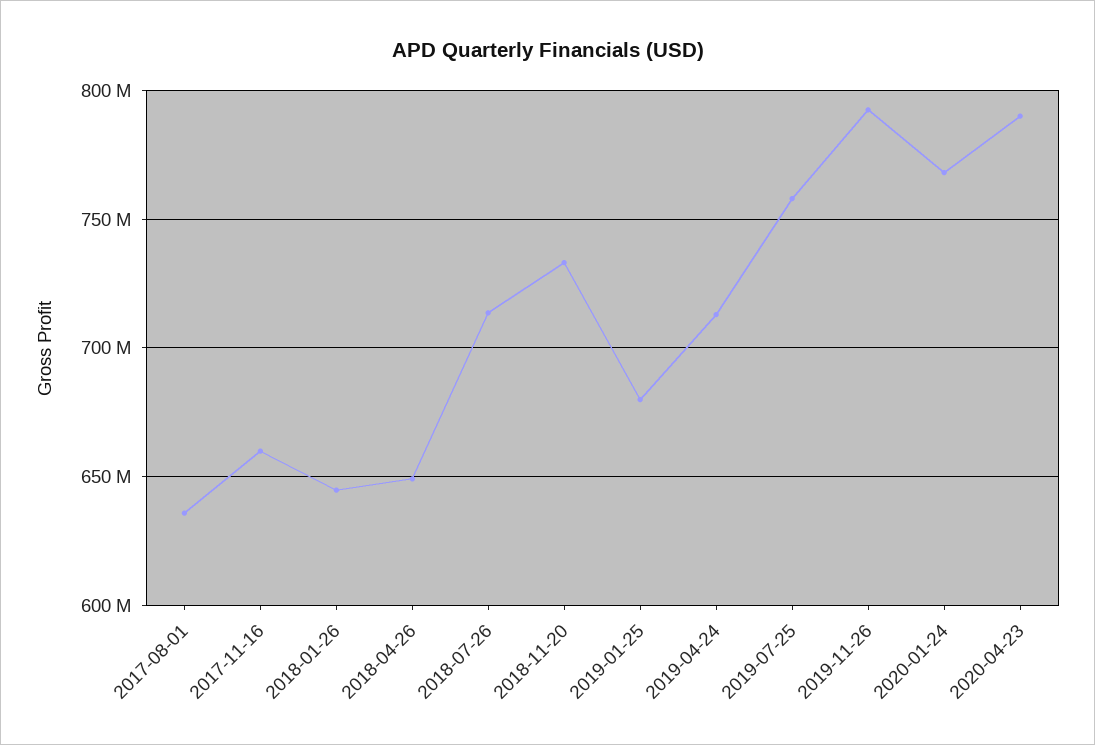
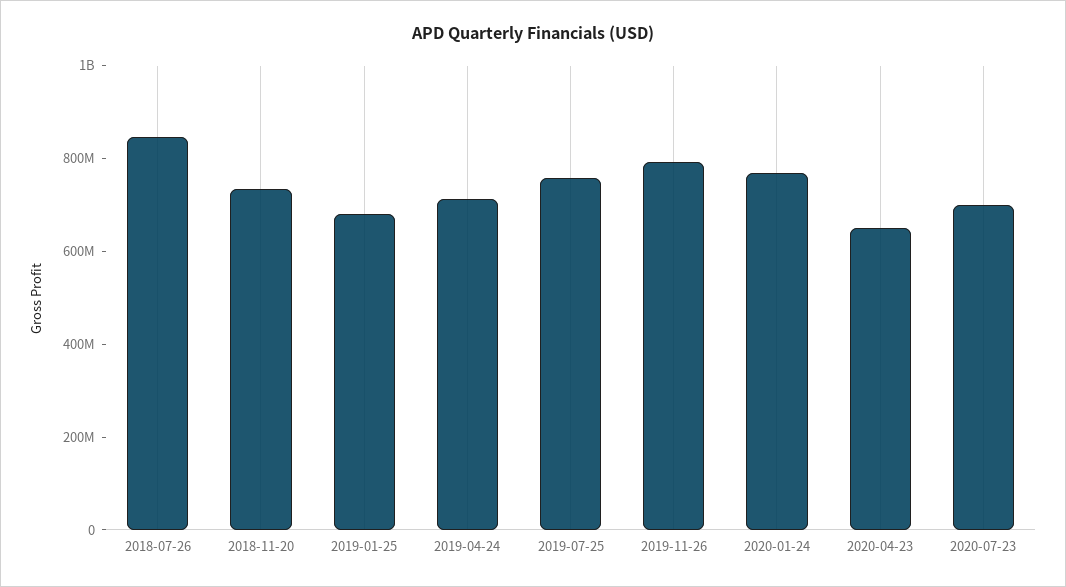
2017-08-01: 635000000 -> none
2017-11-16: 660000000 -> none
2018-01-26: 645000000 -> none
2018-04-26: 650000000 -> none
2018-07-26: 715000000 -> 850000000
2020-04-23: 790000000 -> 650000000
2020-07-23: none -> 700000000

